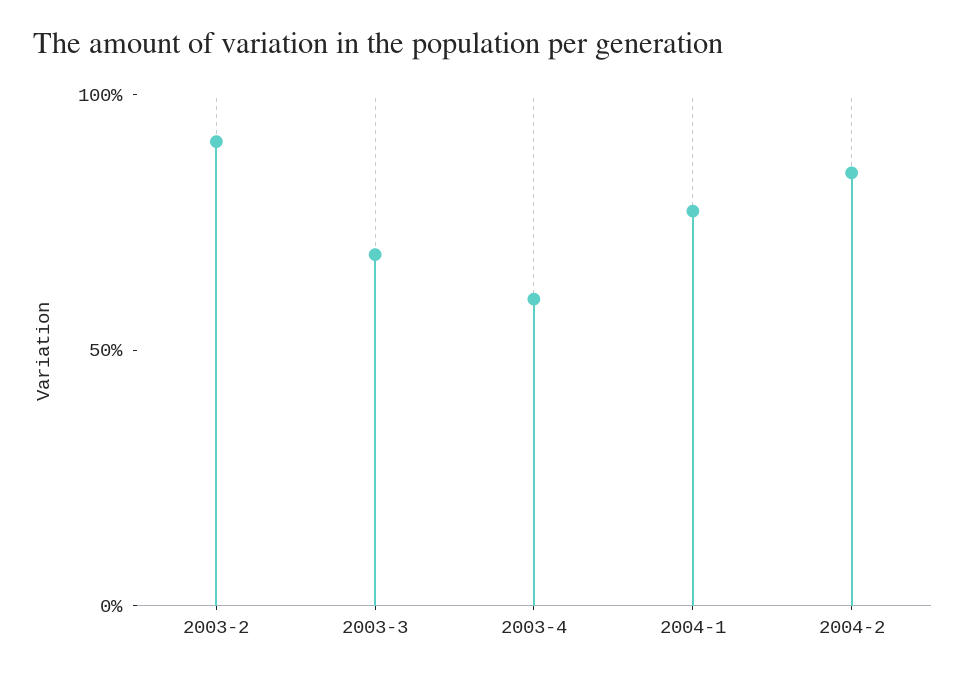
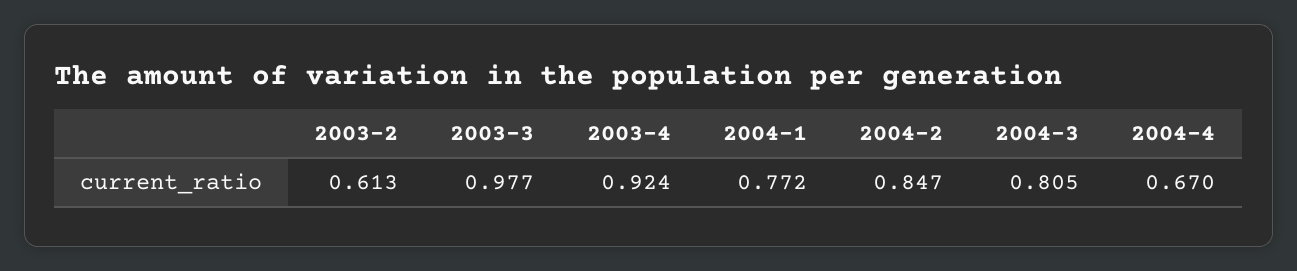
2003-2: 0.9 -> 0.613
2003-3: 0.7 -> 0.977
2003-4: 0.6 -> 0.924
2004-3: none -> 0.805
2004-4: none -> 0.67

